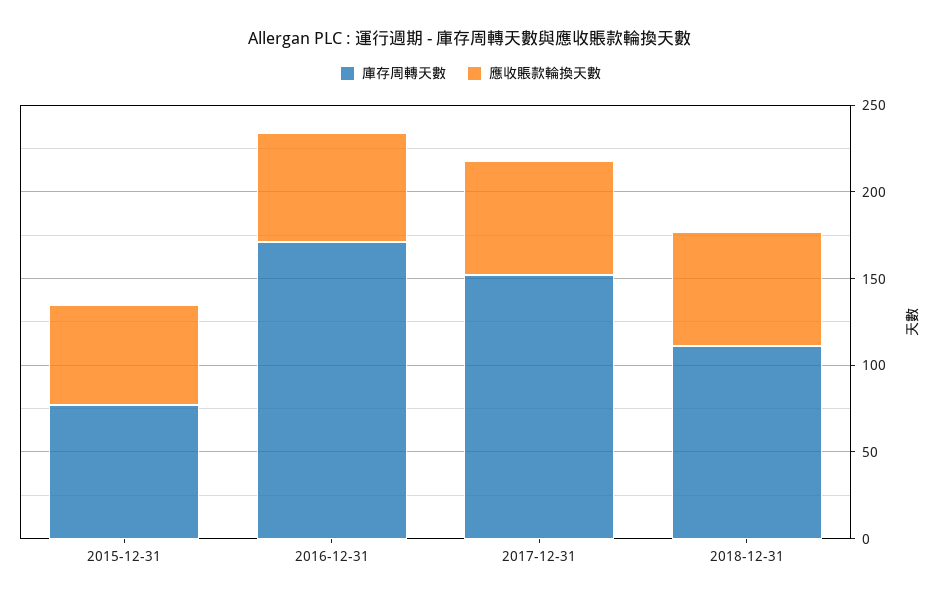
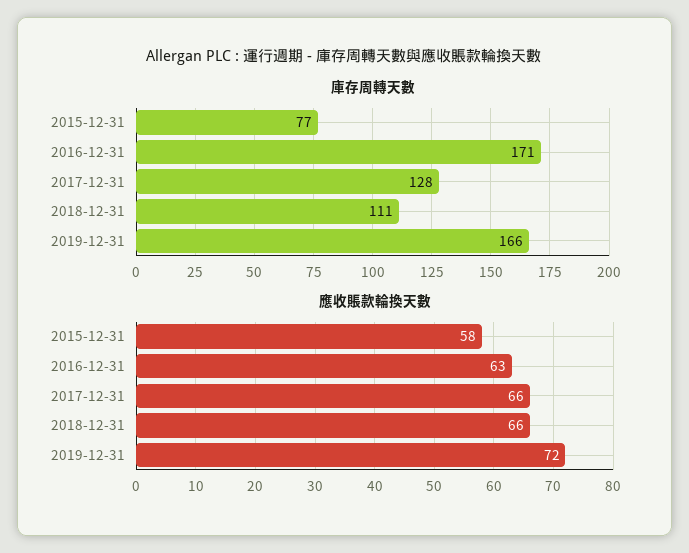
庫存周轉天數, 2017-12-31: 150 -> 128
庫存周轉天數, 2019-12-31: none -> 166
應收賬款輪換天數, 2019-12-31: none -> 72

